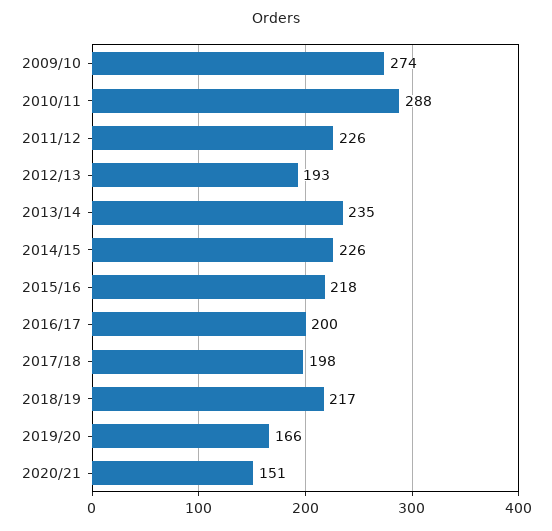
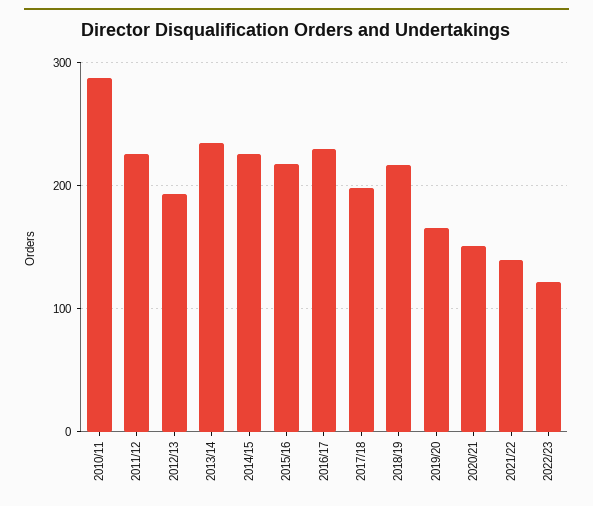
2009/10: 274 -> none
2016/17: 200 -> 230
2021/22: none -> 140
2022/23: none -> 120

